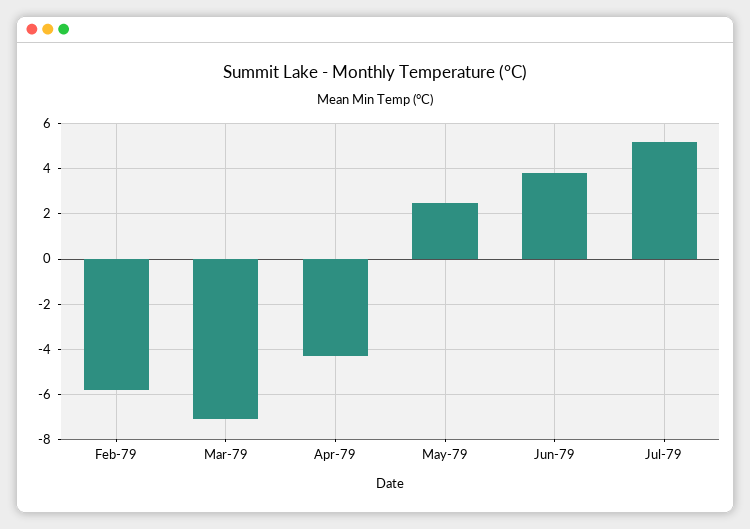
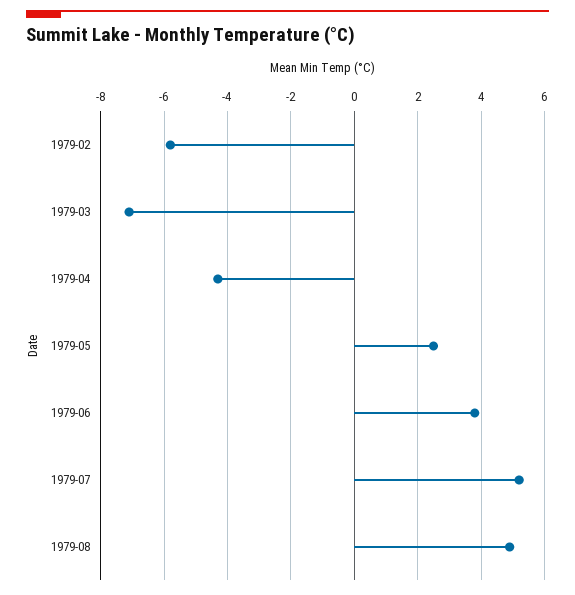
1979-08: none -> 5

